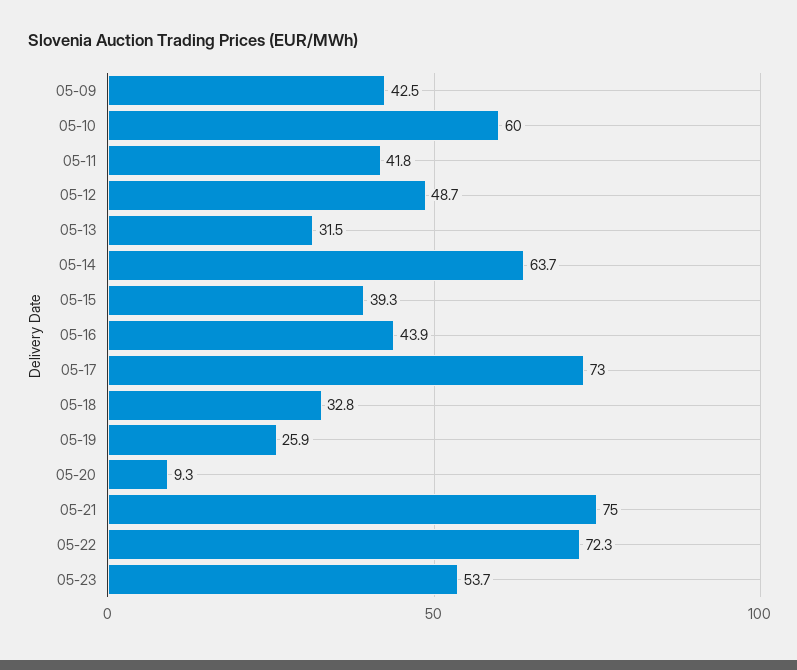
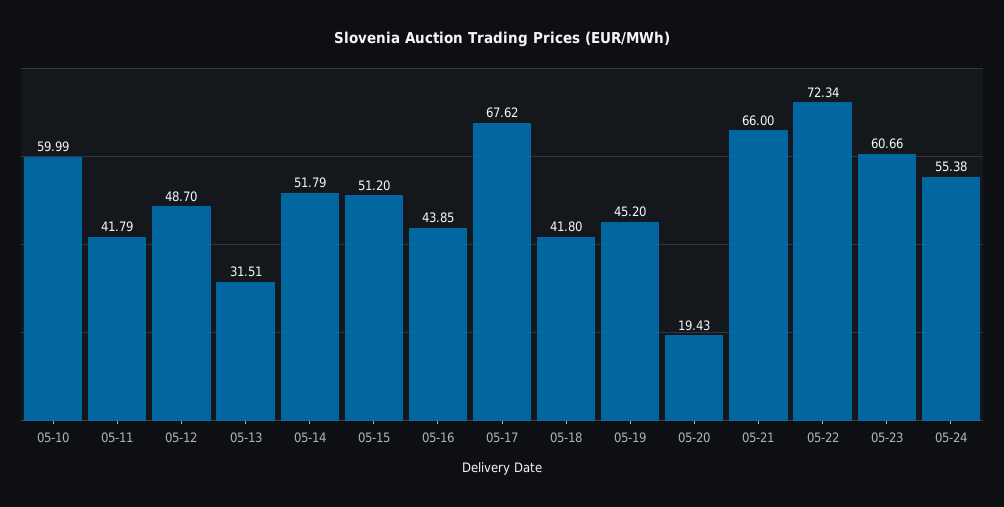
05-09: 42.5 -> none
05-14: 63.7 -> 51.79
05-15: 39.3 -> 51.2
05-17: 73 -> 67.62
05-18: 32.8 -> 41.8
05-19: 25.9 -> 45.2
05-20: 9.3 -> 19.43
05-21: 75 -> 66
05-23: 53.7 -> 60.66
05-24: none -> 55.38

